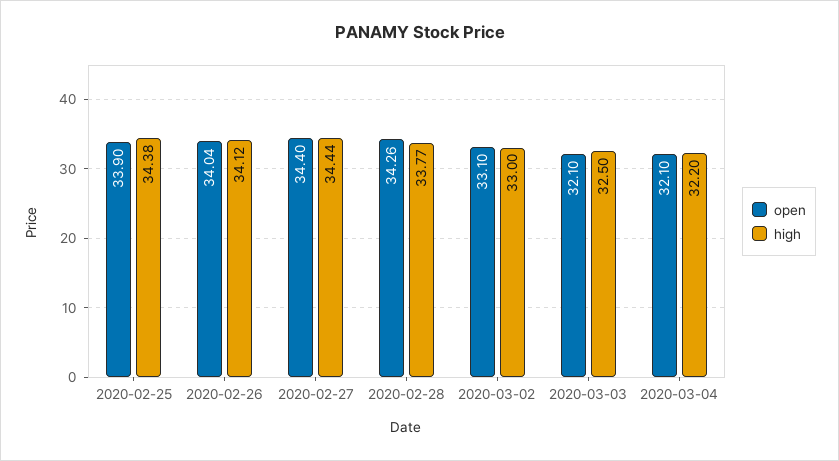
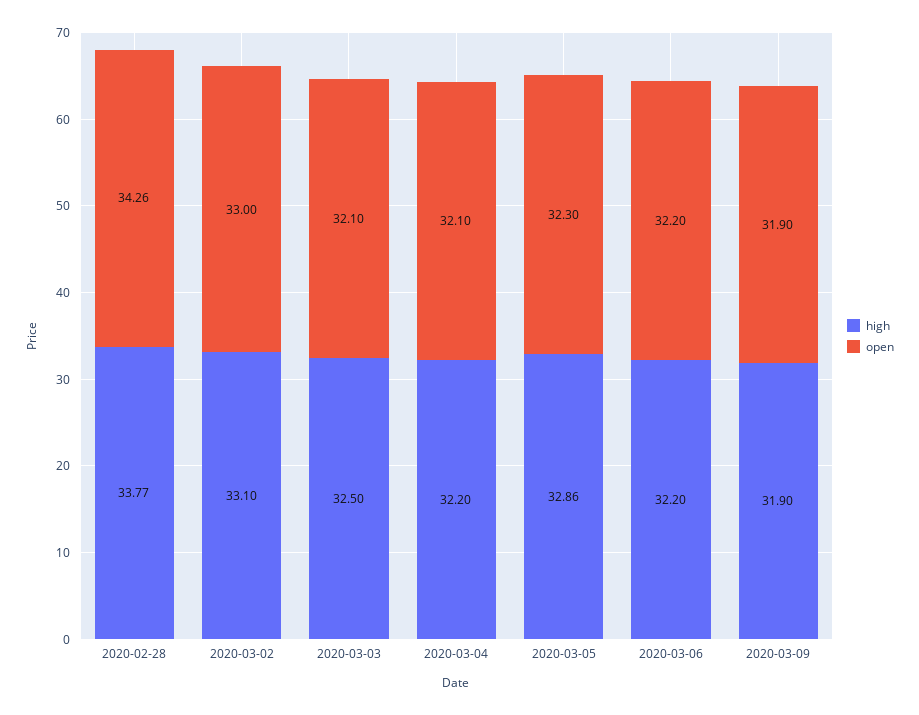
open, 2020-02-25: 33.9 -> none
high, 2020-02-25: 34.38 -> none
open, 2020-02-26: 34.04 -> none
high, 2020-02-26: 34.12 -> none
open, 2020-02-27: 34.4 -> none
high, 2020-02-27: 34.44 -> none
open, 2020-03-02: 33.1 -> 33
high, 2020-03-02: 33 -> 33.1
high, 2020-03-05: none -> 32.86
open, 2020-03-05: none -> 32.3
high, 2020-03-06: none -> 32.2
open, 2020-03-06: none -> 32.2
high, 2020-03-09: none -> 31.9
open, 2020-03-09: none -> 31.9

